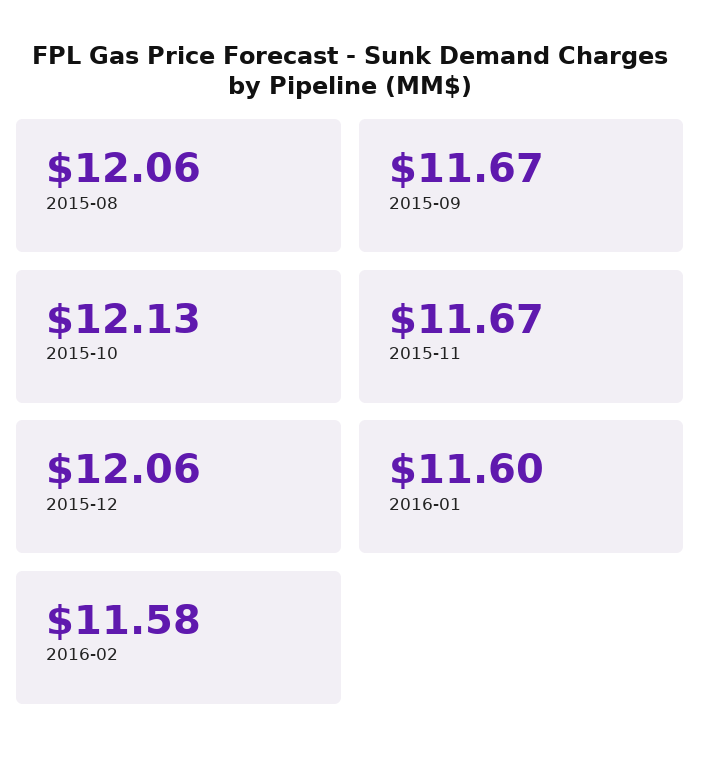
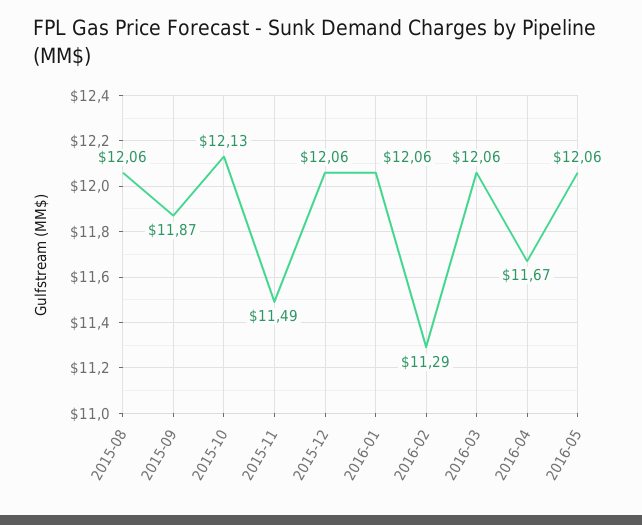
2015-09: 11.67 -> 11.87
2015-11: 11.67 -> 11.49
2016-01: 11.6 -> 12.06
2016-02: 11.58 -> 11.29
2016-03: none -> 12.06
2016-04: none -> 11.67
2016-05: none -> 12.06

